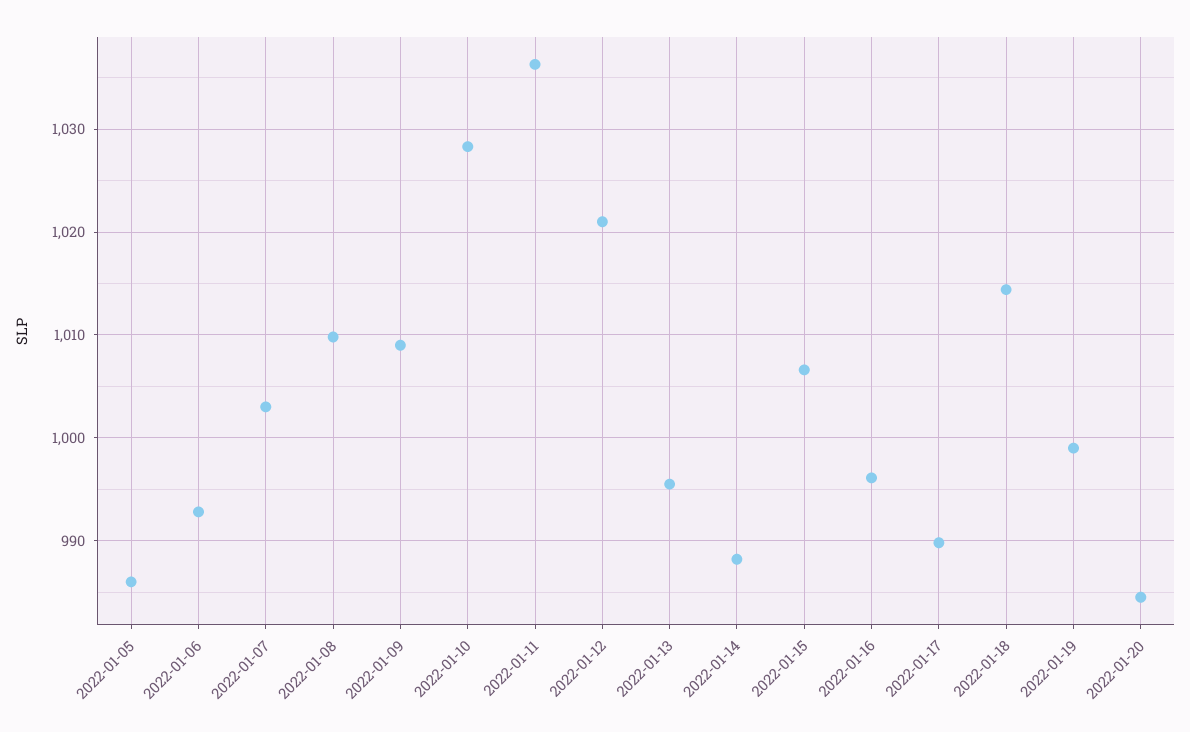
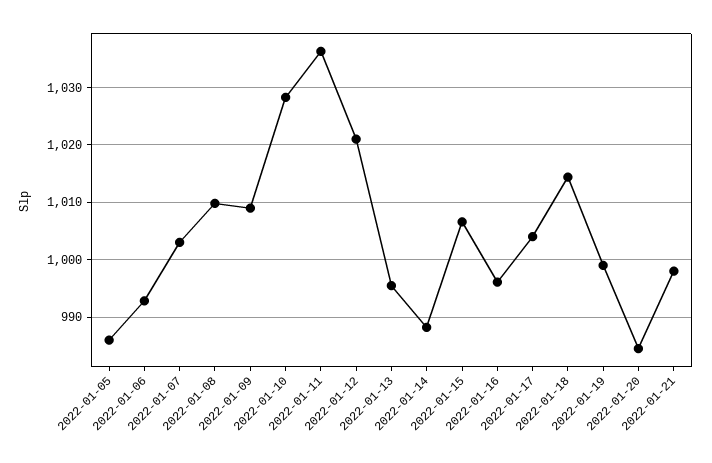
2022-01-17: 990 -> 1004
2022-01-21: none -> 998

